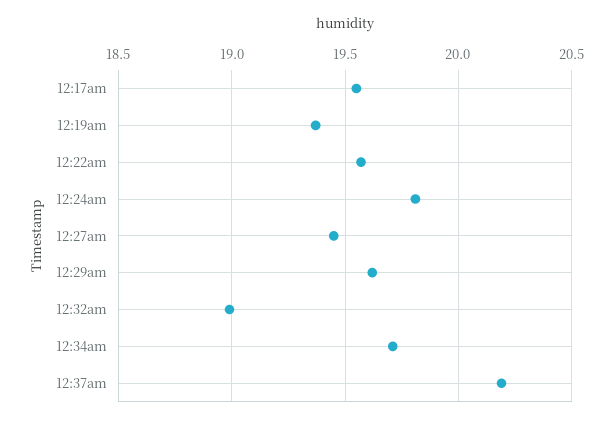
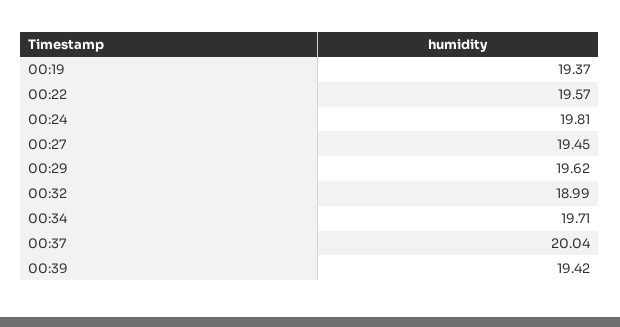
12:17am: 19.55 -> none
12:37am: 20.2 -> 20.04
00:39: none -> 19.42

